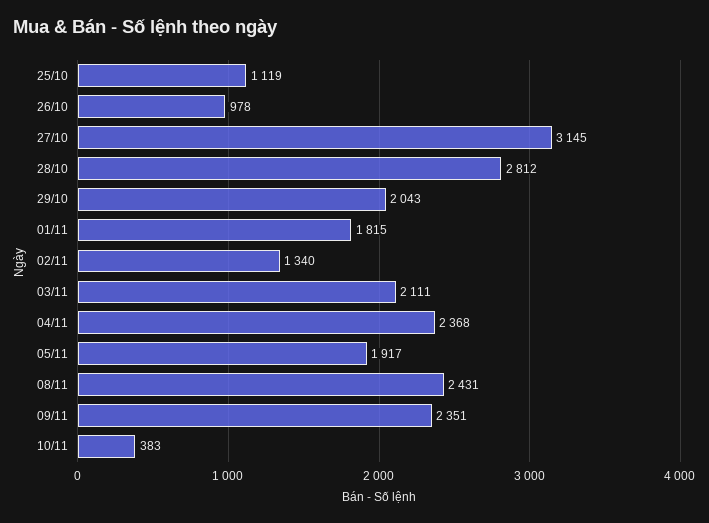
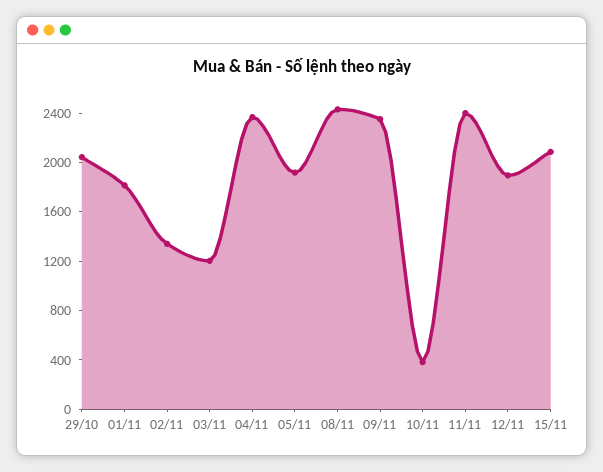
25/10: 1119 -> none
26/10: 978 -> none
27/10: 3145 -> none
28/10: 2812 -> none
03/11: 2111 -> 1200
11/11: none -> 2400
12/11: none -> 1900
15/11: none -> 2100

